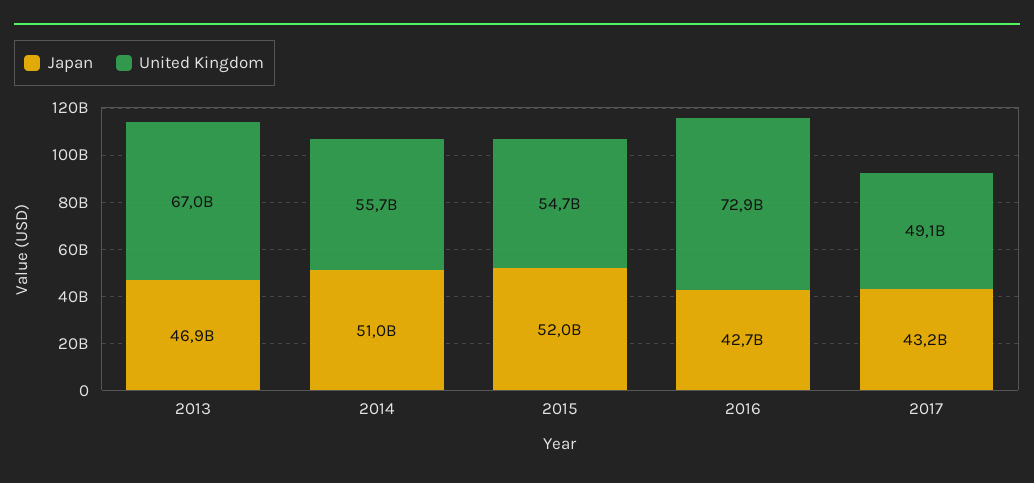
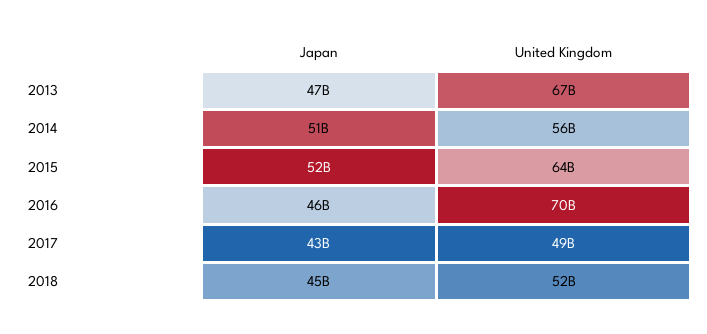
United Kingdom, 2015: 54700000000 -> 64000000000
Japan, 2016: 42700000000 -> 46000000000
United Kingdom, 2016: 72900000000 -> 70000000000
Japan, 2018: none -> 45000000000
United Kingdom, 2018: none -> 52000000000

